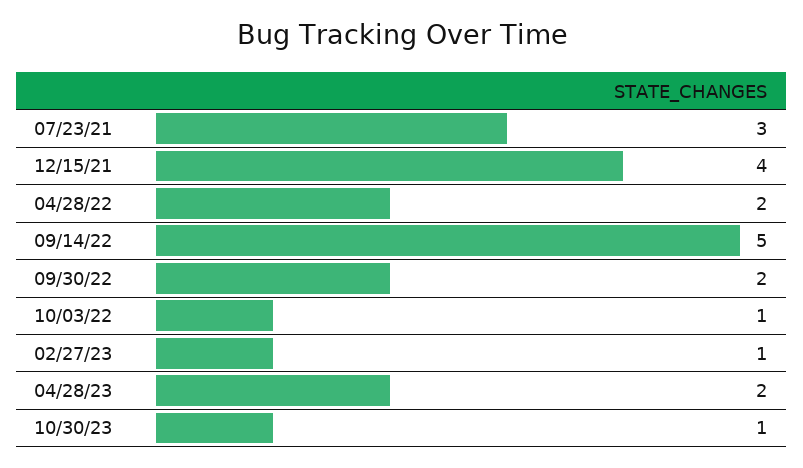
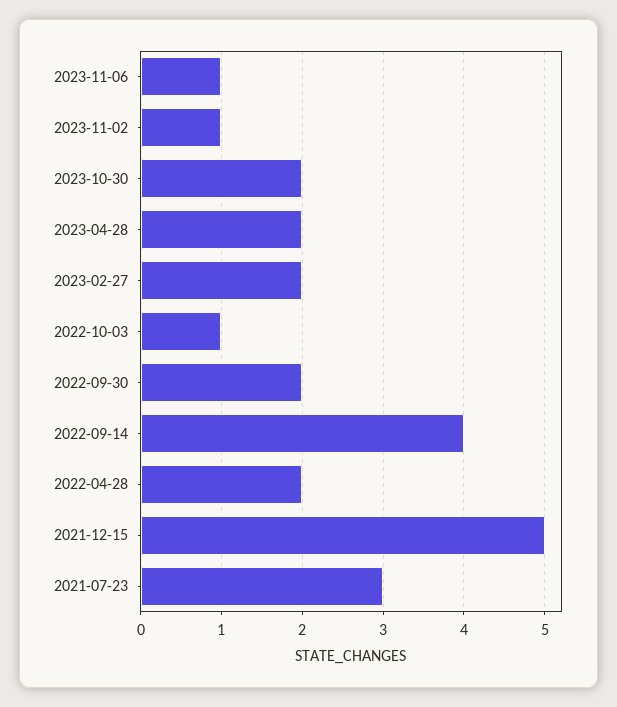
12/15/21: 4 -> 5
09/14/22: 5 -> 4
02/27/23: 1 -> 2
10/30/23: 1 -> 2
2023-11-06: none -> 1
2023-11-02: none -> 1

